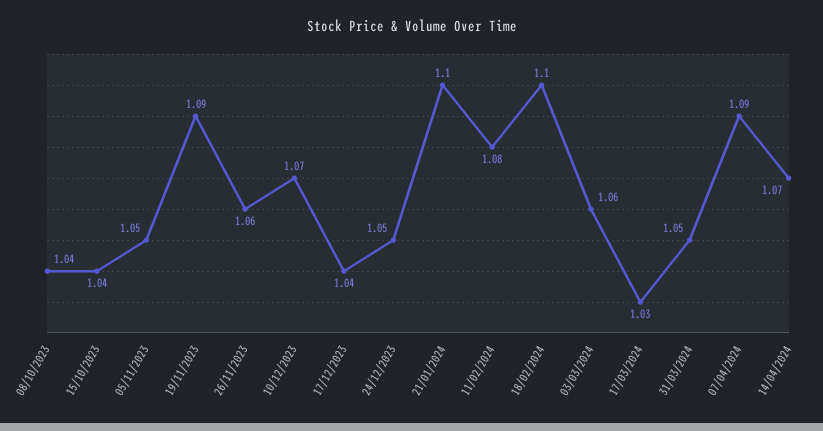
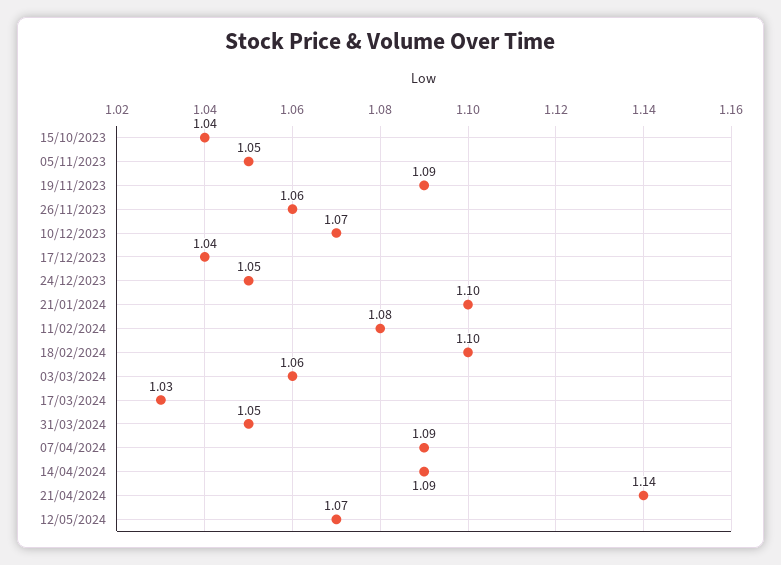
08/10/2023: 1.04 -> none
14/04/2024: 1.07 -> 1.09
21/04/2024: none -> 1.14
12/05/2024: none -> 1.07

